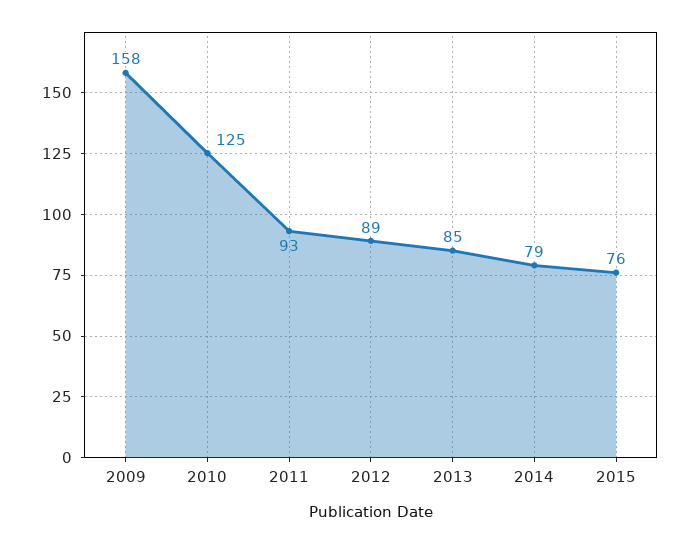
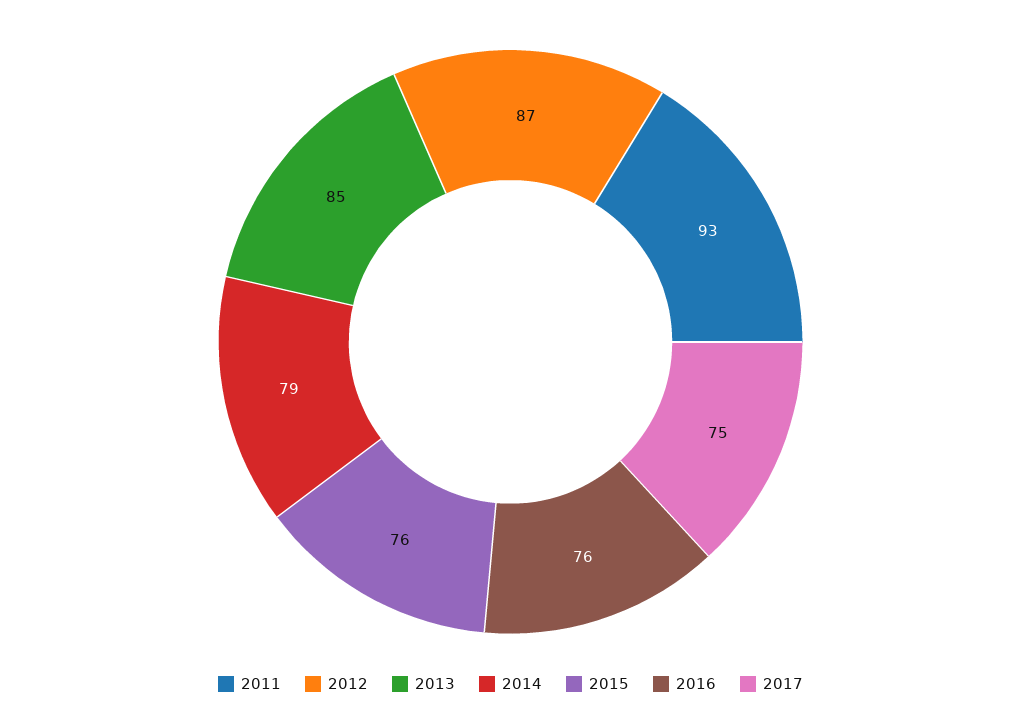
2009: 158 -> none
2010: 125 -> none
2012: 89 -> 87
2016: none -> 76
2017: none -> 75

